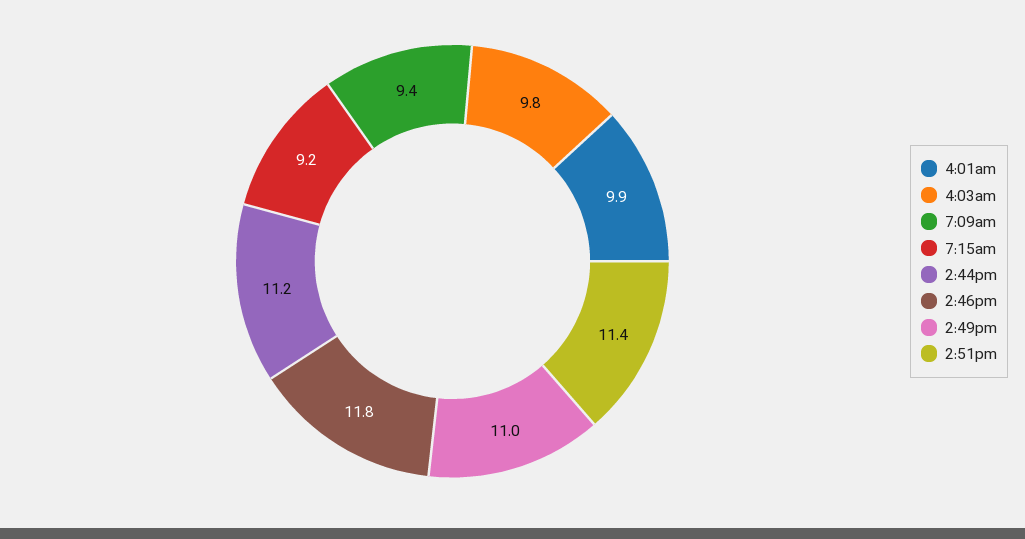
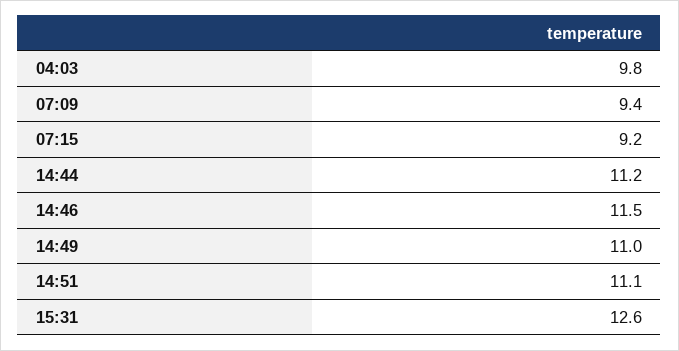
4:01am: 9.9 -> none
2:46pm: 11.8 -> 11.5
2:51pm: 11.4 -> 11.1
15:31: none -> 12.6

